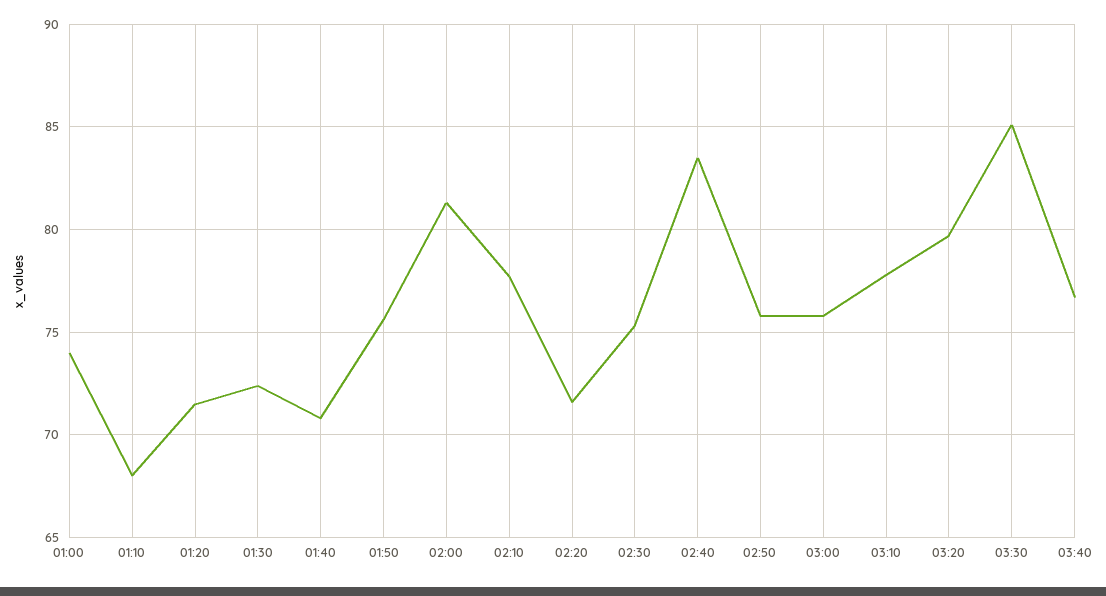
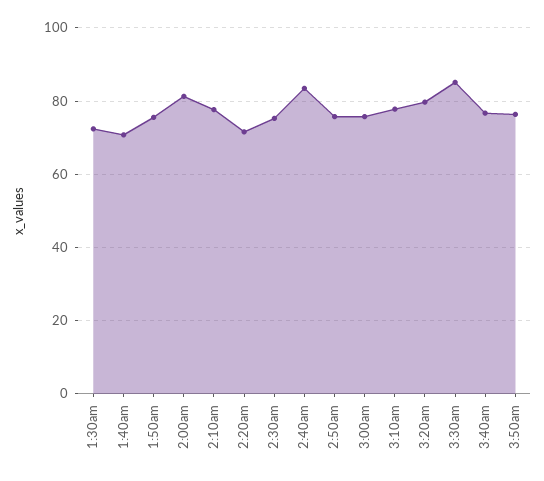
01:00: 74 -> none
01:10: 68 -> none
01:20: 71.5 -> none
3:50am: none -> 76

